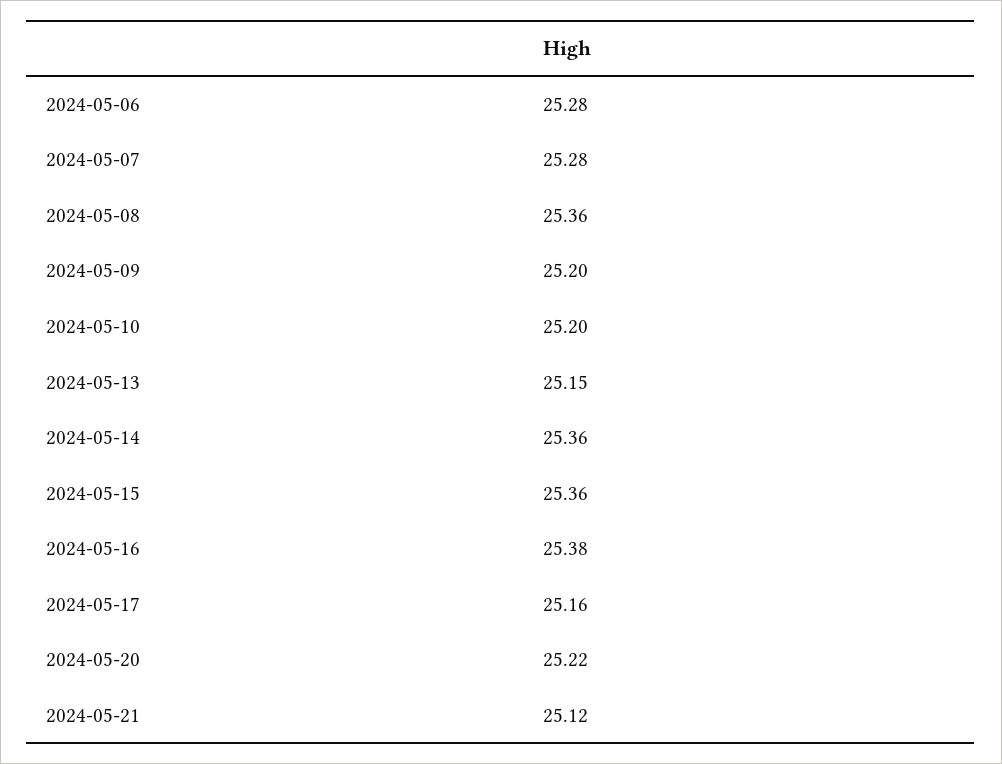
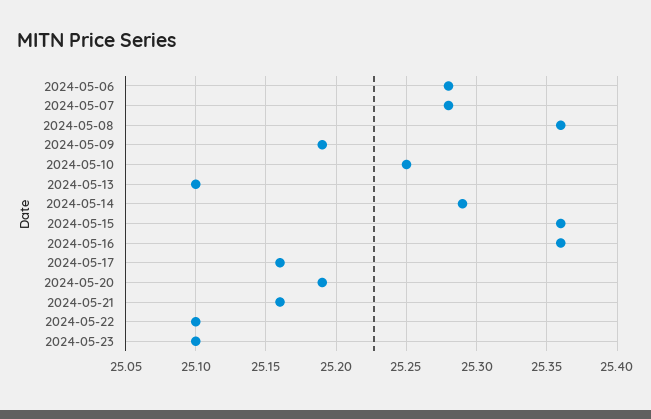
2024-05-09: 25.2 -> 25.19
2024-05-10: 25.2 -> 25.25
2024-05-13: 25.15 -> 25.1
2024-05-14: 25.36 -> 25.29
2024-05-16: 25.38 -> 25.36
2024-05-20: 25.22 -> 25.19
2024-05-21: 25.12 -> 25.16
2024-05-22: none -> 25.1
2024-05-23: none -> 25.1

